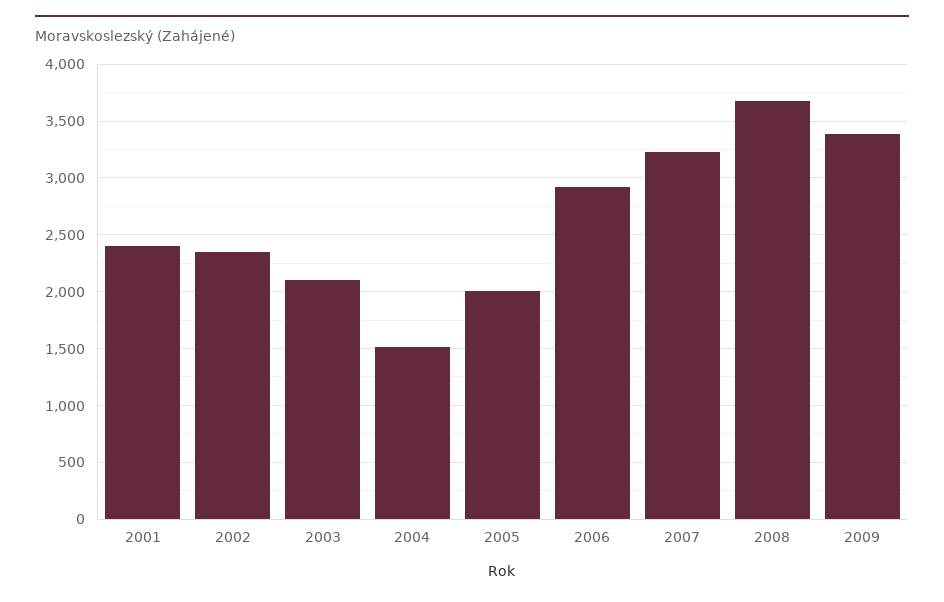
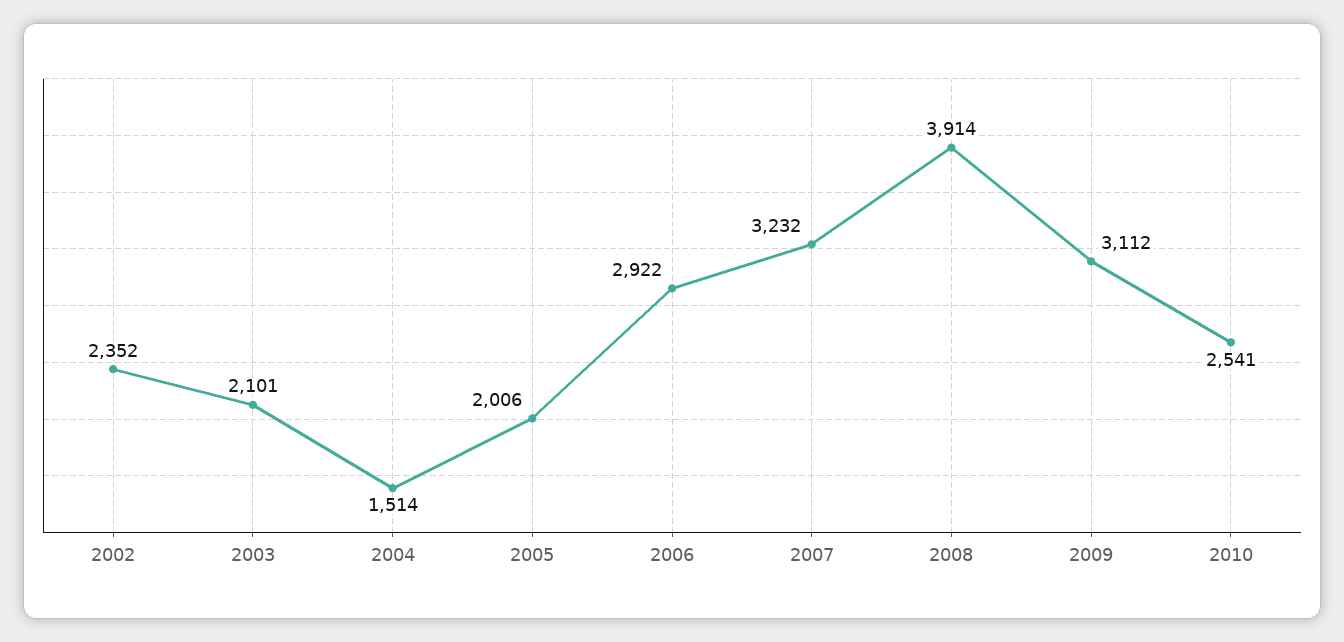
2001: 2400 -> none
2008: 3700 -> 3914
2009: 3400 -> 3112
2010: none -> 2541

